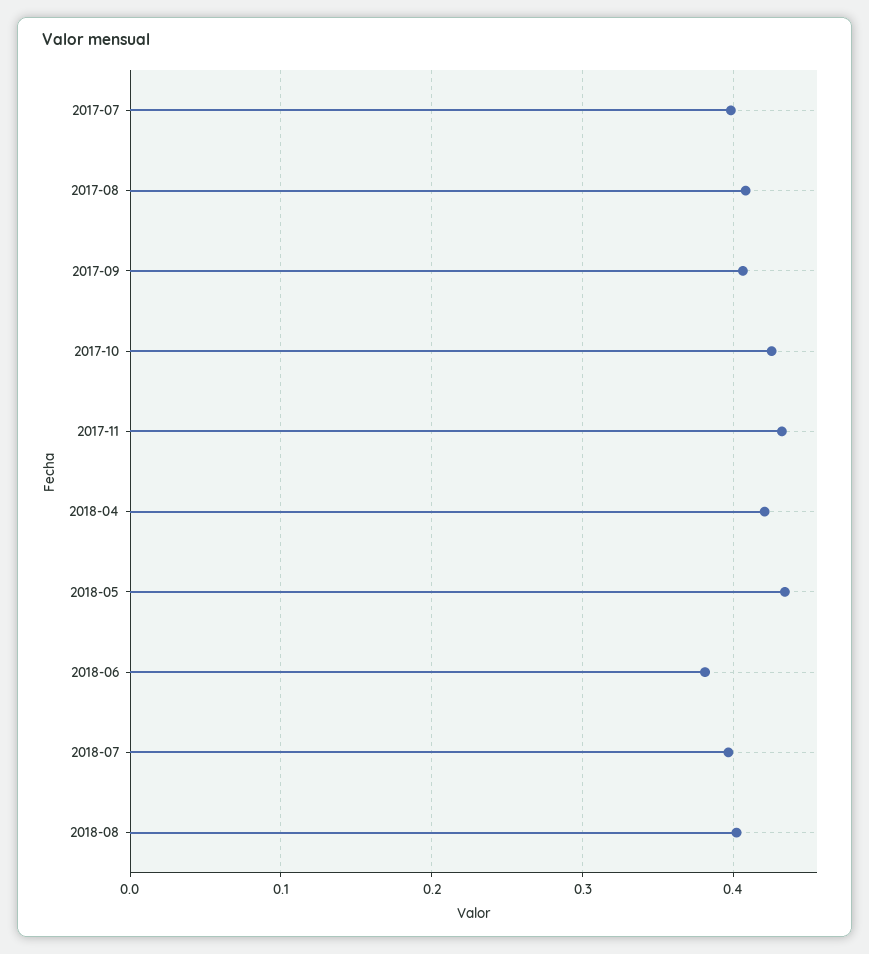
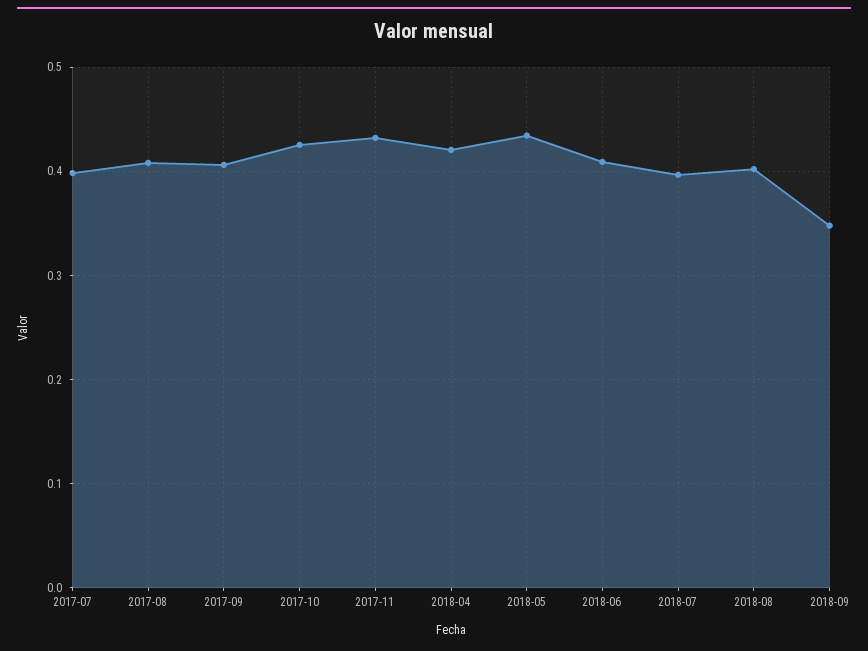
2018-06: 0.38 -> 0.41
2018-09: none -> 0.35

